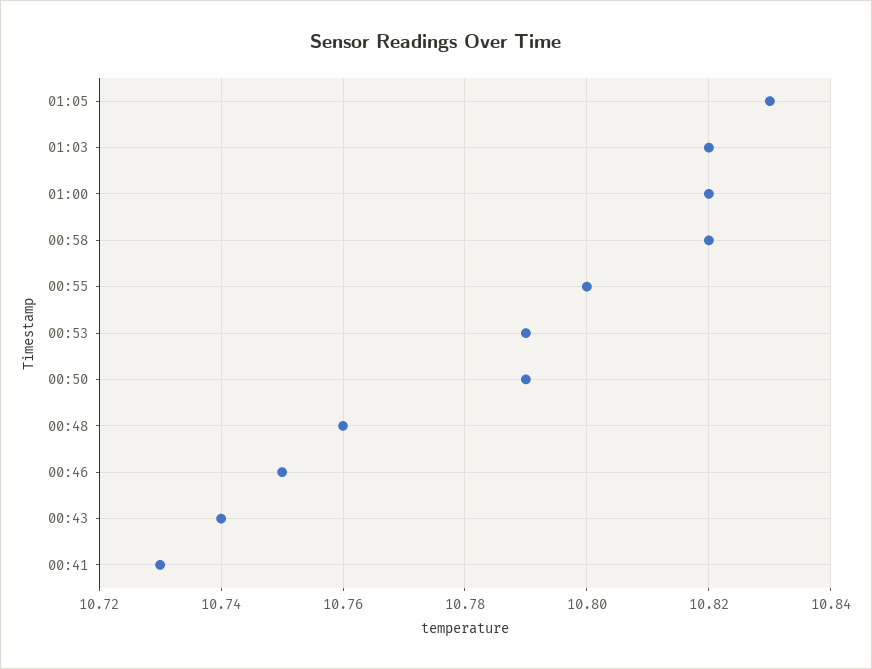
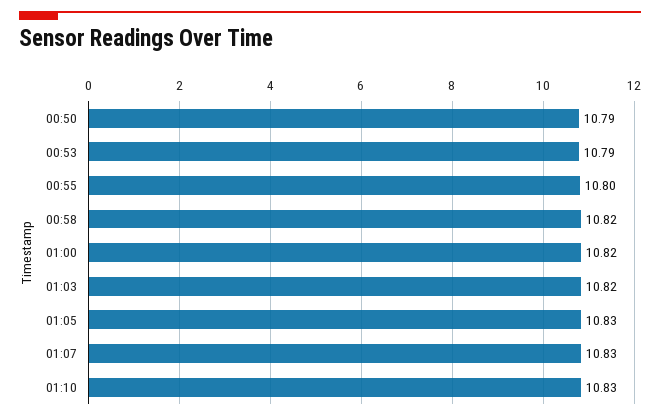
00:48: 10.76 -> none
00:46: 10.75 -> none
00:43: 10.74 -> none
00:41: 10.73 -> none
01:07: none -> 10.83
01:10: none -> 10.83

